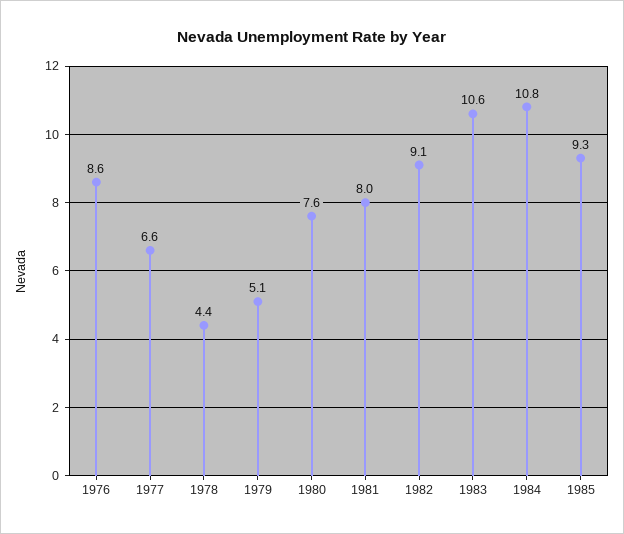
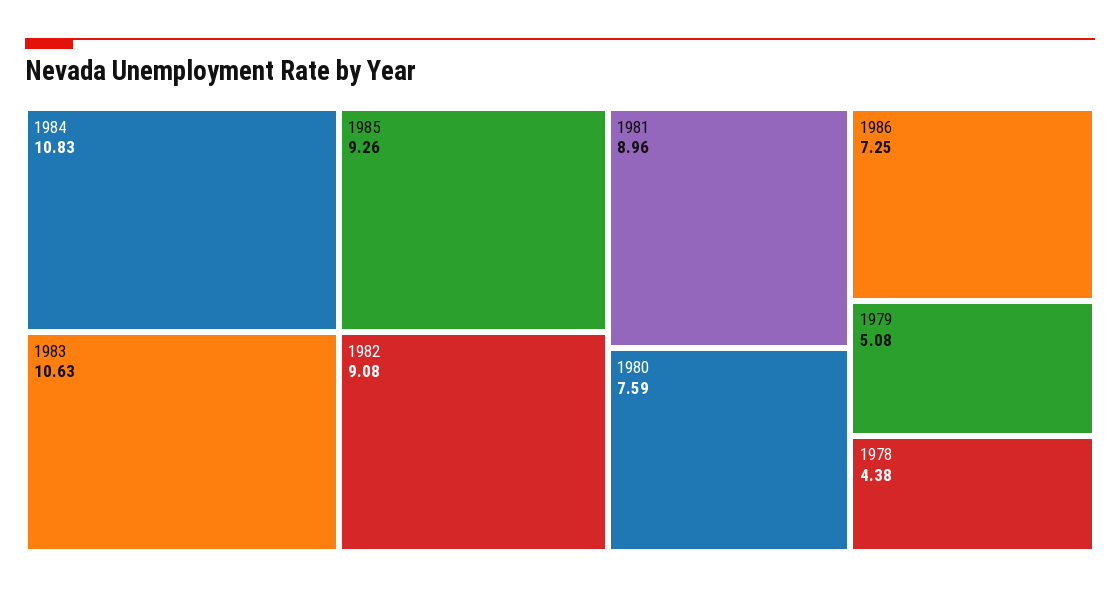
1976: 8.6 -> none
1977: 6.6 -> none
1981: 8 -> 8.96
1986: none -> 7.25

